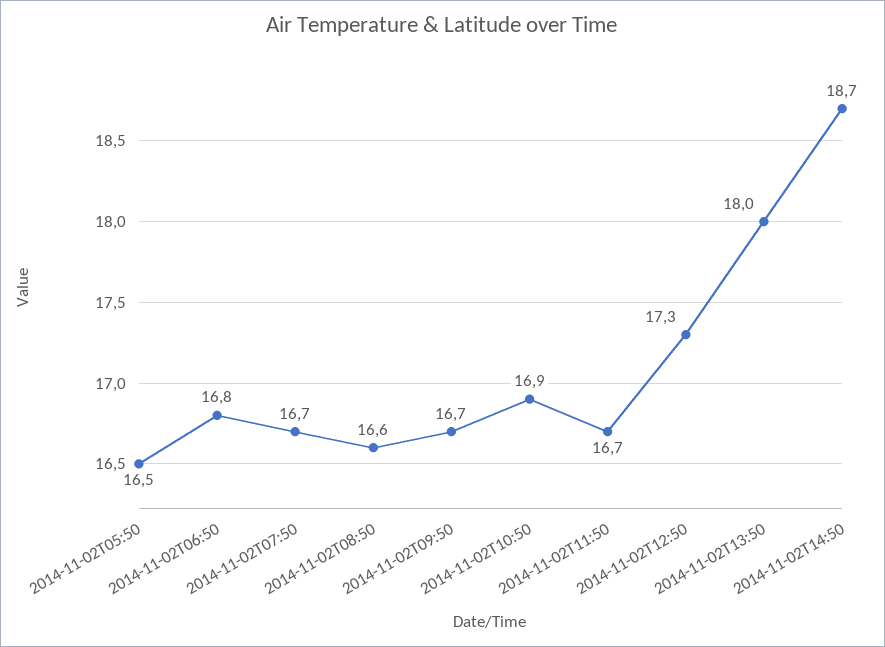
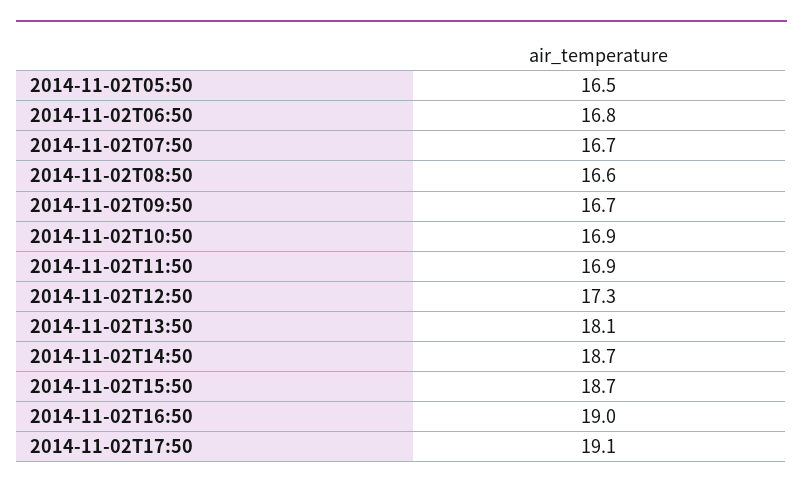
2014-11-02T11:50: 16.7 -> 16.9
2014-11-02T13:50: 18 -> 18.1
2014-11-02T15:50: none -> 18.7
2014-11-02T16:50: none -> 19
2014-11-02T17:50: none -> 19.1

